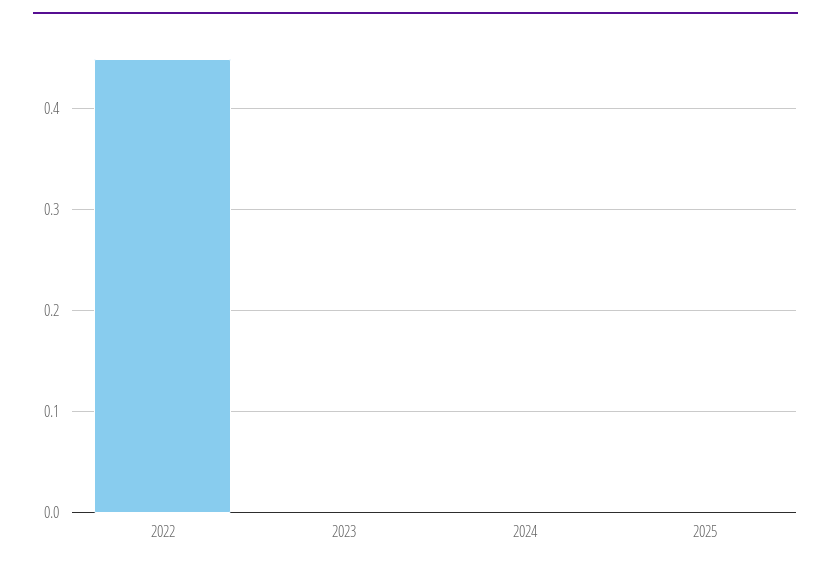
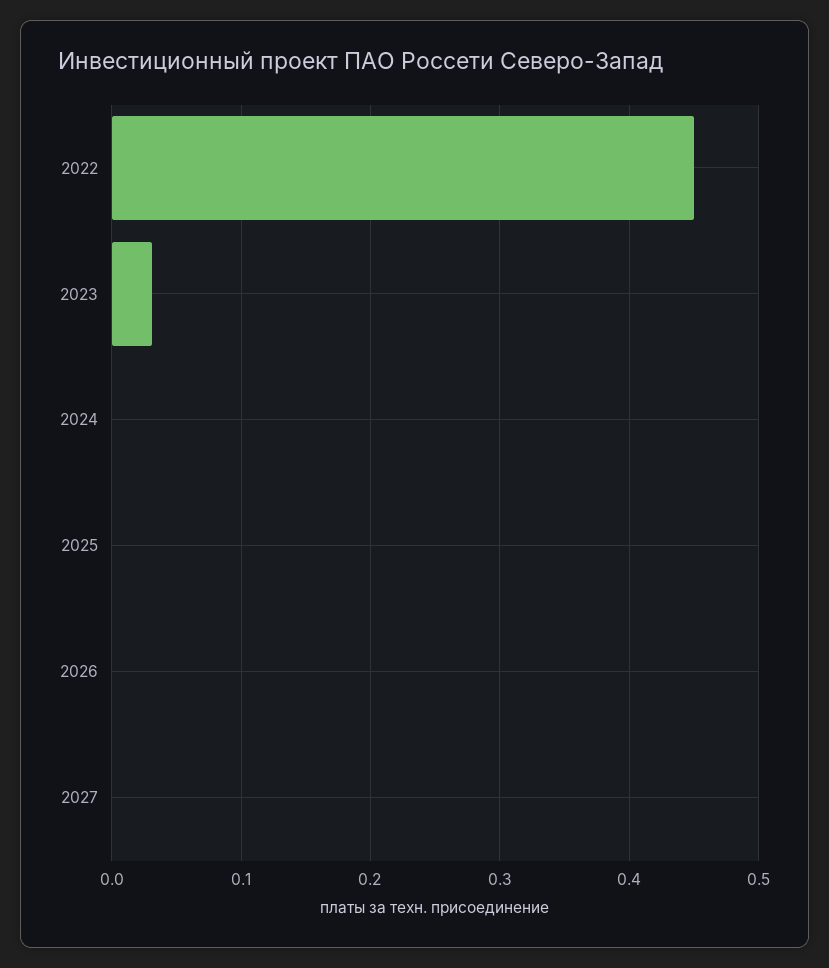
2023: 0 -> 0.03
2026: none -> 0
2027: none -> 0

